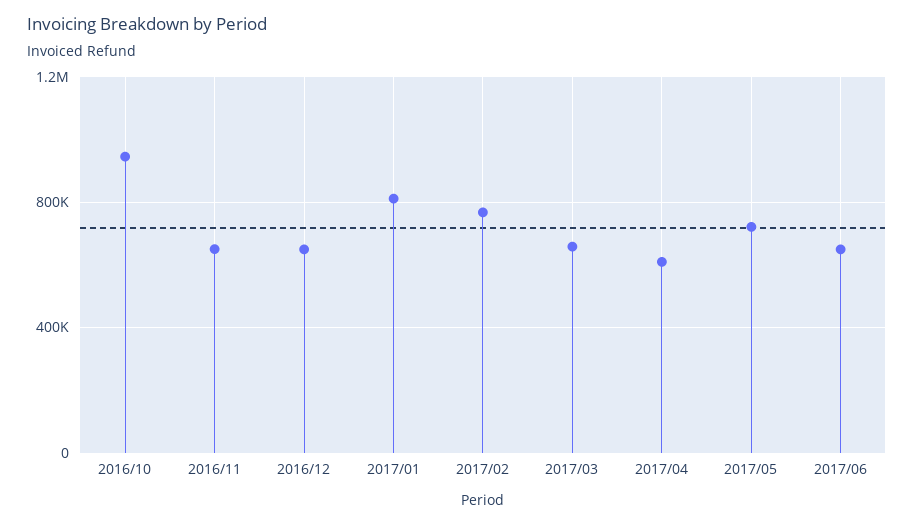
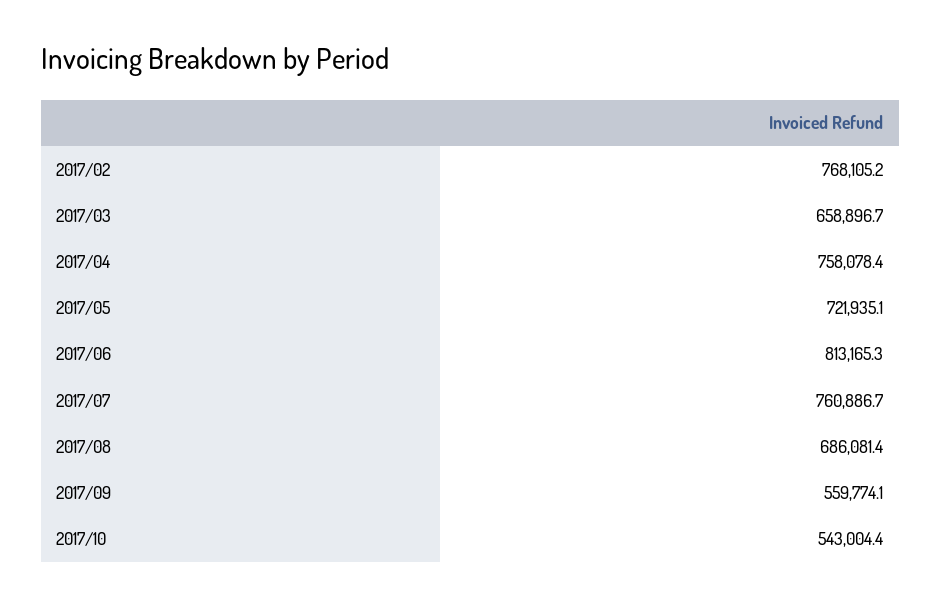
2016/10: 950000 -> none
2016/11: 650000 -> none
2016/12: 650000 -> none
2017/01: 800000 -> none
2017/04: 600000 -> 758078.4
2017/06: 650000 -> 813165.3
2017/07: none -> 760886.7
2017/08: none -> 686081.4
2017/09: none -> 559774.1
2017/10: none -> 543004.4

